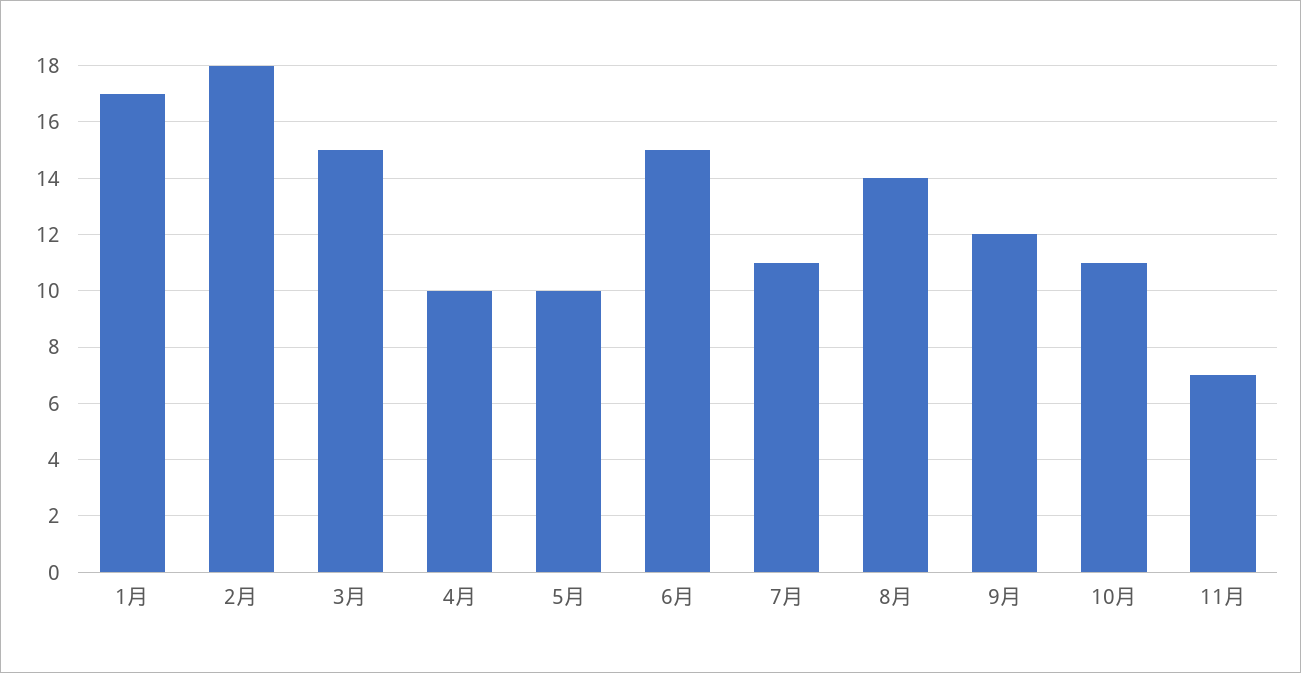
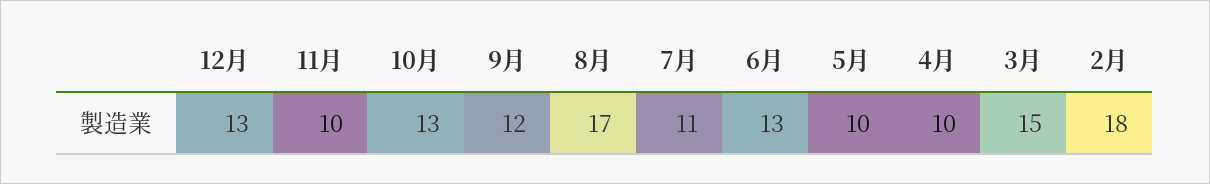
1月: 17 -> none
6月: 15 -> 13
8月: 14 -> 17
10月: 11 -> 13
11月: 7 -> 10
12月: none -> 13

